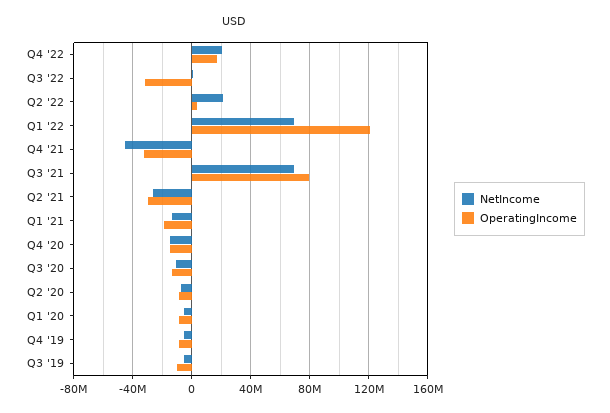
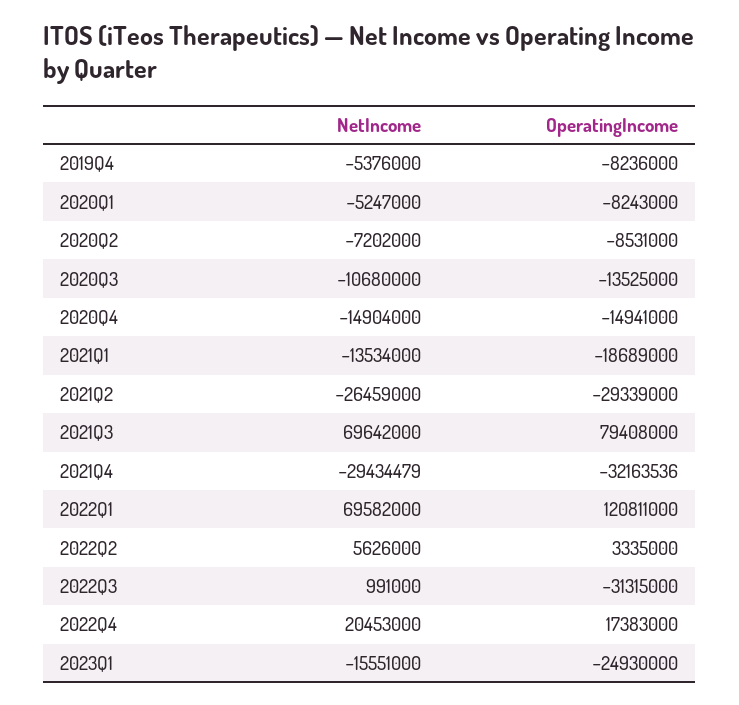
NetIncome, Q2 '22: 20000000 -> 5626000
NetIncome, Q4 '21: -45000000 -> -29434479
NetIncome, Q3 '19: -5000000 -> none
OperatingIncome, Q3 '19: -10000000 -> none
NetIncome, 2023Q1: none -> -15551000
OperatingIncome, 2023Q1: none -> -24930000

